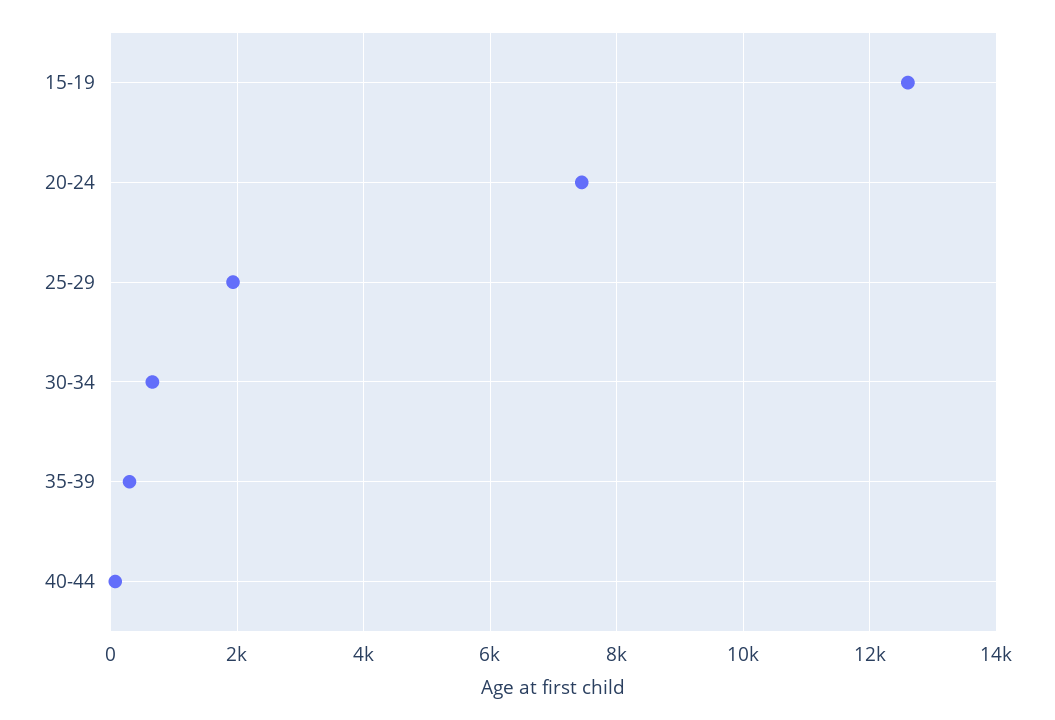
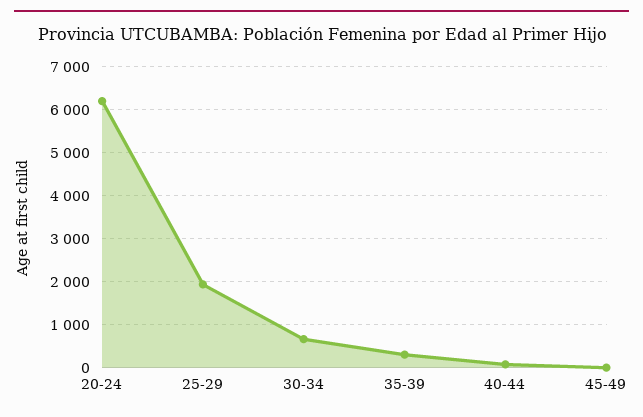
15-19: 12600 -> none
20-24: 7400 -> 6200
45-49: none -> 0

